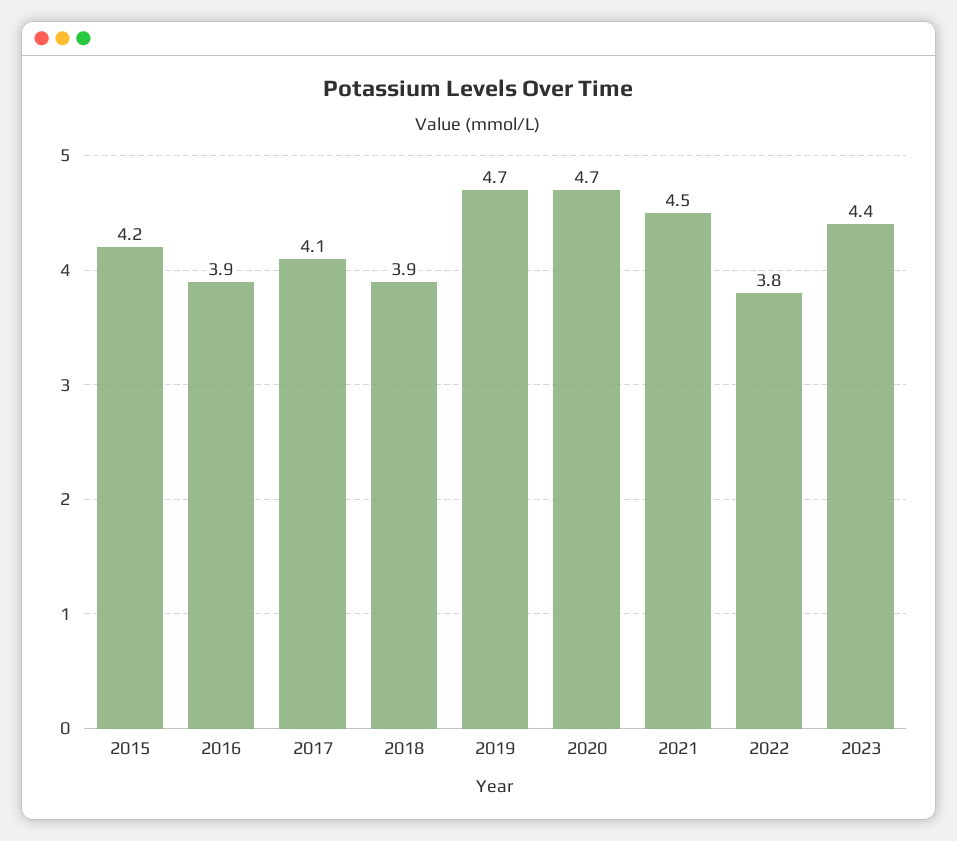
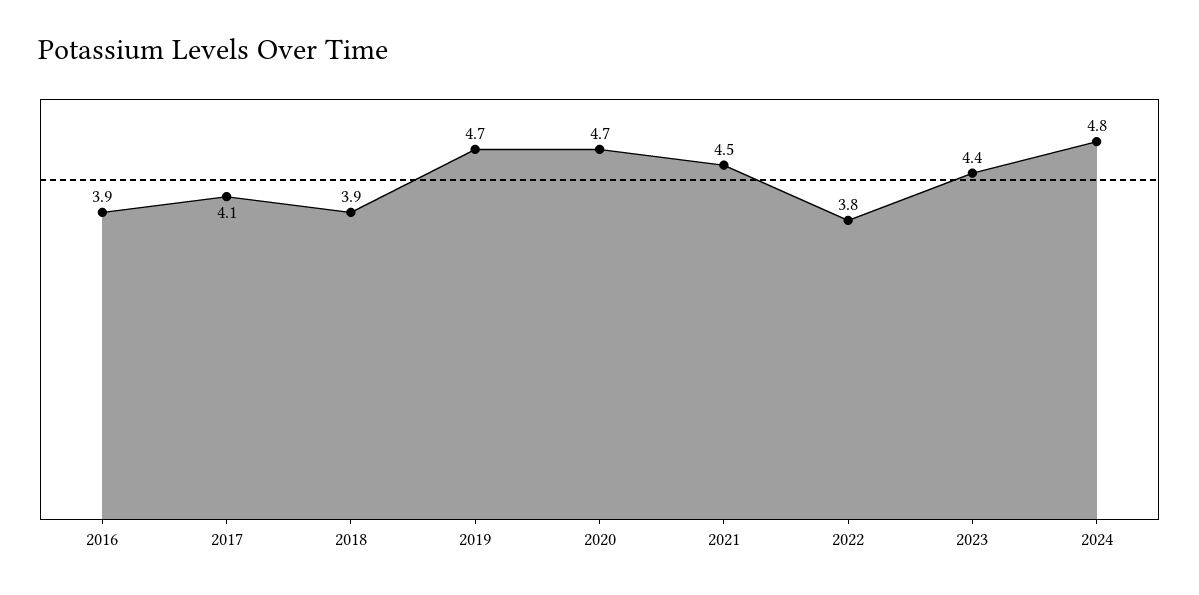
2015: 4.2 -> none
2024: none -> 4.8

